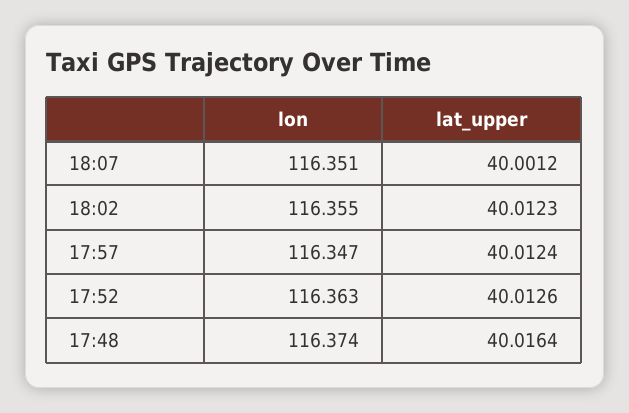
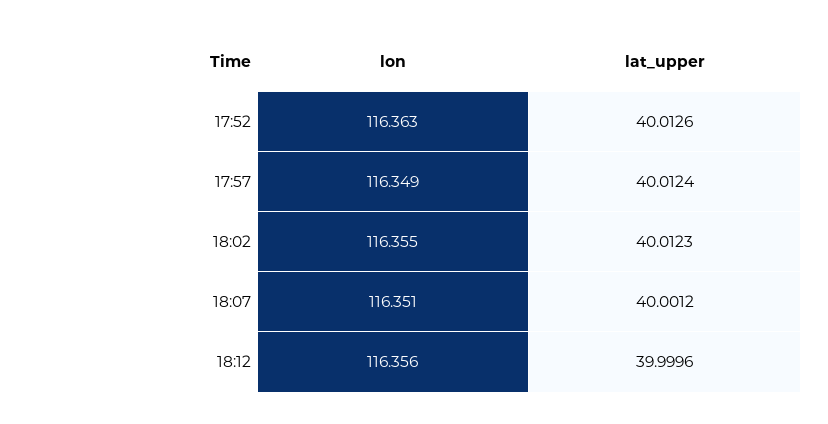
lon, 17:57: 116.347 -> 116.349
lon, 17:48: 116.374 -> none
lat_upper, 17:48: 40.0164 -> none
lon, 18:12: none -> 116.356
lat_upper, 18:12: none -> 39.9996

